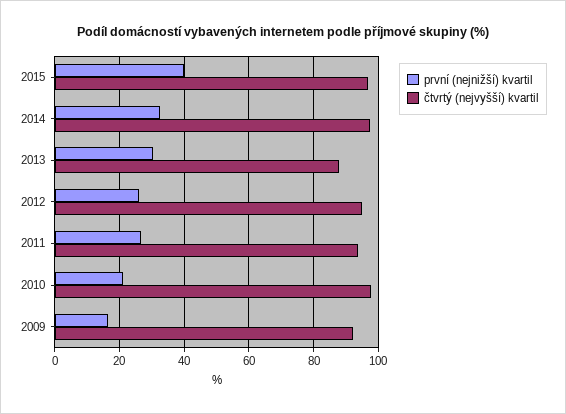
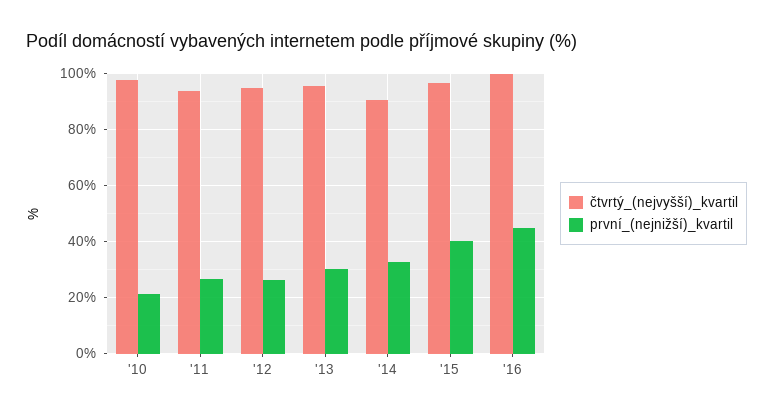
čtvrtý (nejvyšší) kvartil, 2014: 98 -> 90
čtvrtý (nejvyšší) kvartil, 2013: 88 -> 95
první (nejnižší) kvartil, 2009: 16 -> none
čtvrtý (nejvyšší) kvartil, 2009: 92 -> none
čtvrtý (nejvyšší) kvartil, '16: none -> 100
první (nejnižší) kvartil, '16: none -> 45

